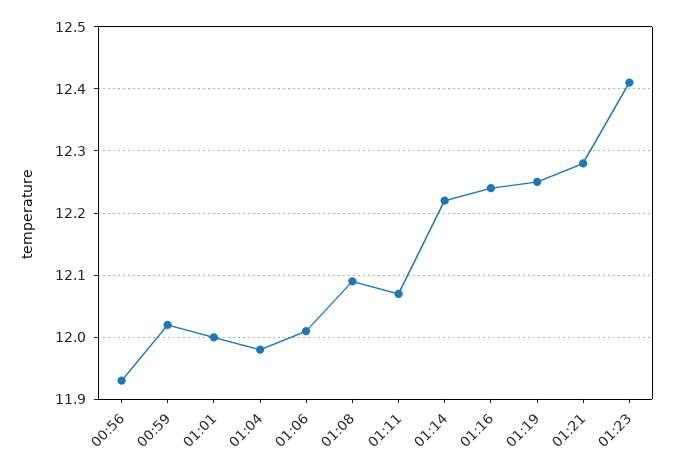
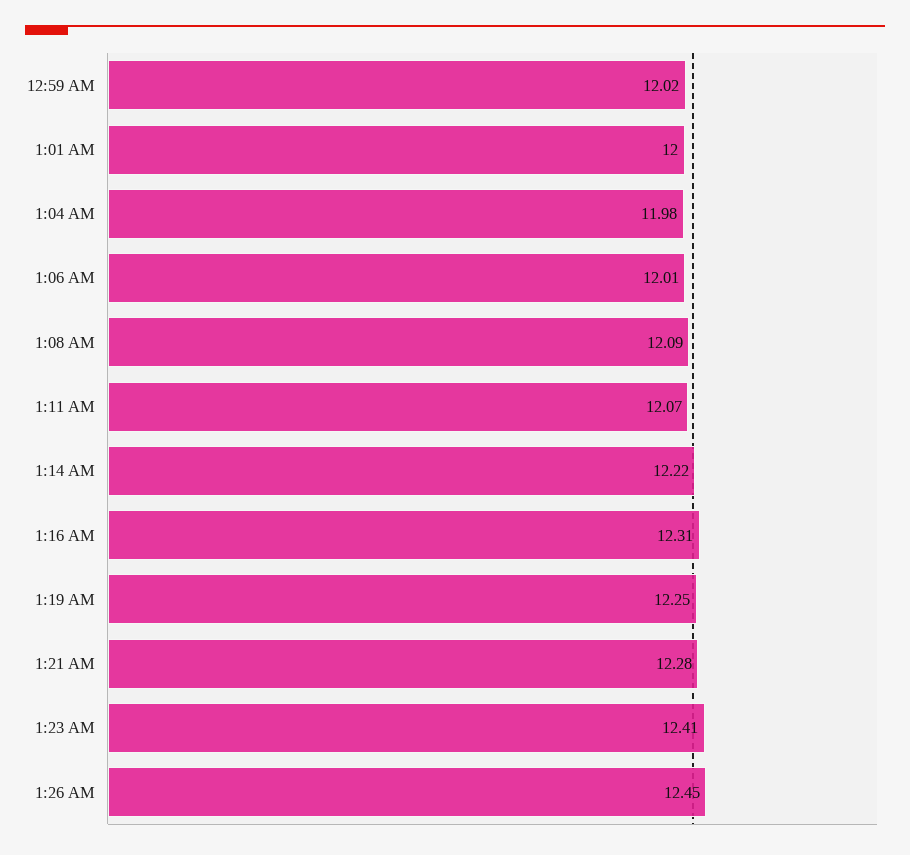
00:56: 11.93 -> none
01:16: 12.24 -> 12.31
1:26 AM: none -> 12.45

